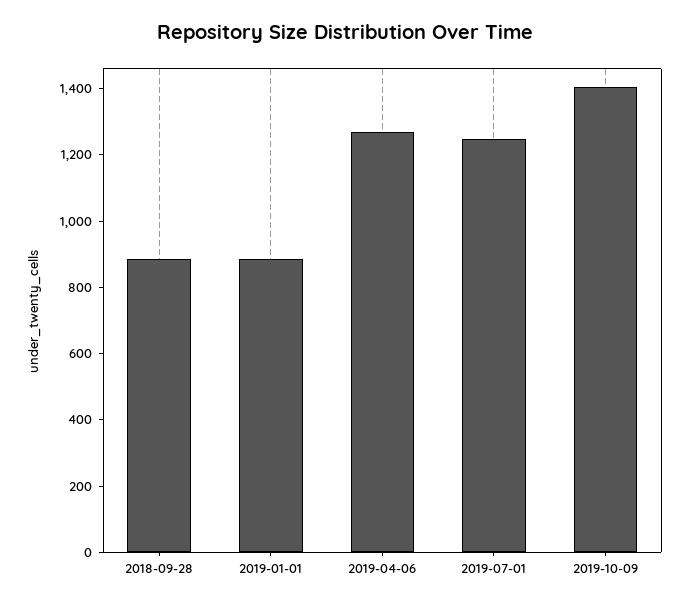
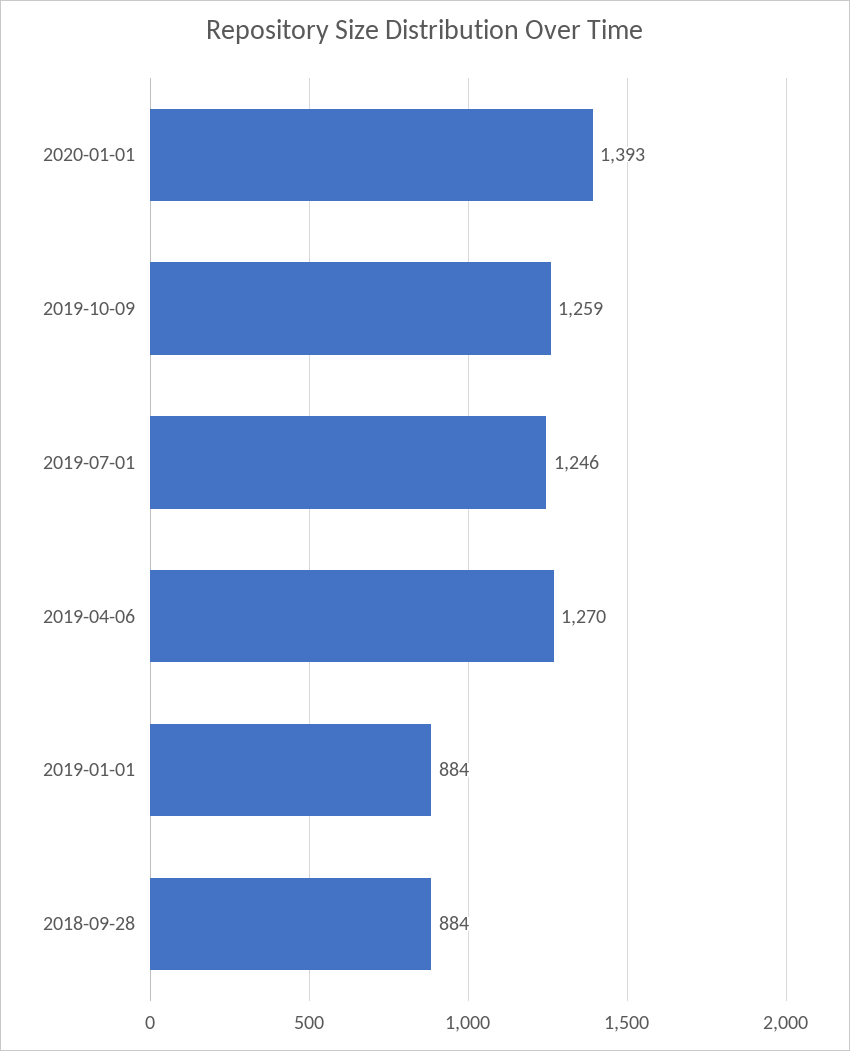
2019-10-09: 1400 -> 1259
2020-01-01: none -> 1393

